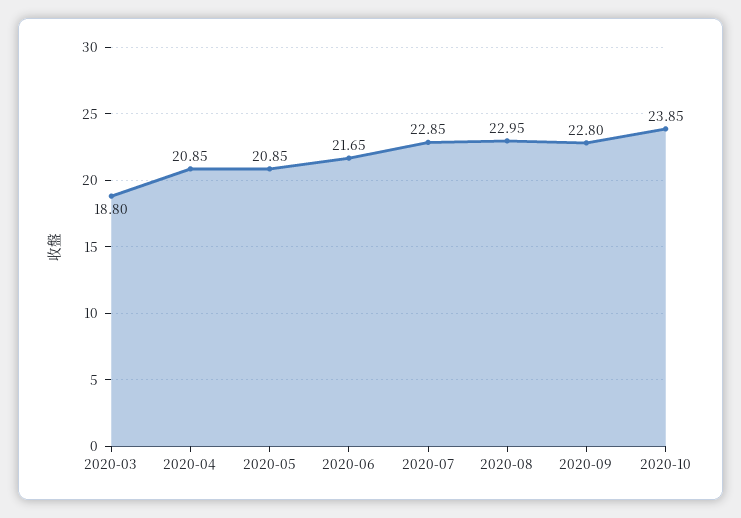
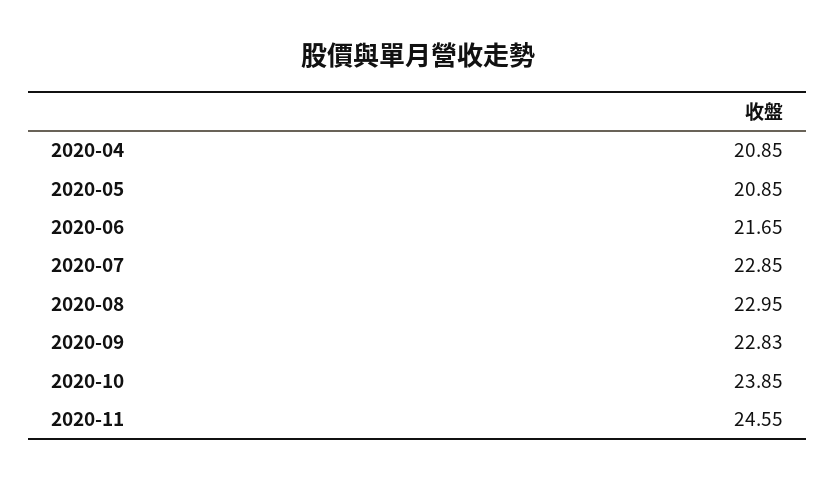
2020-03: 18.8 -> none
2020-09: 22.8 -> 22.83
2020-11: none -> 24.55

